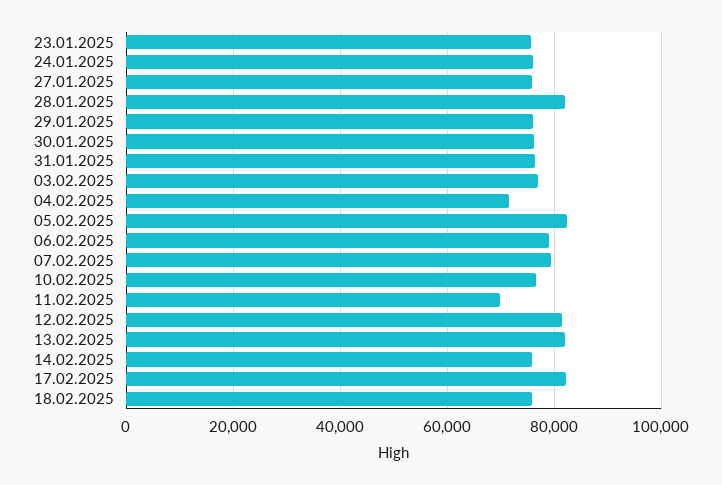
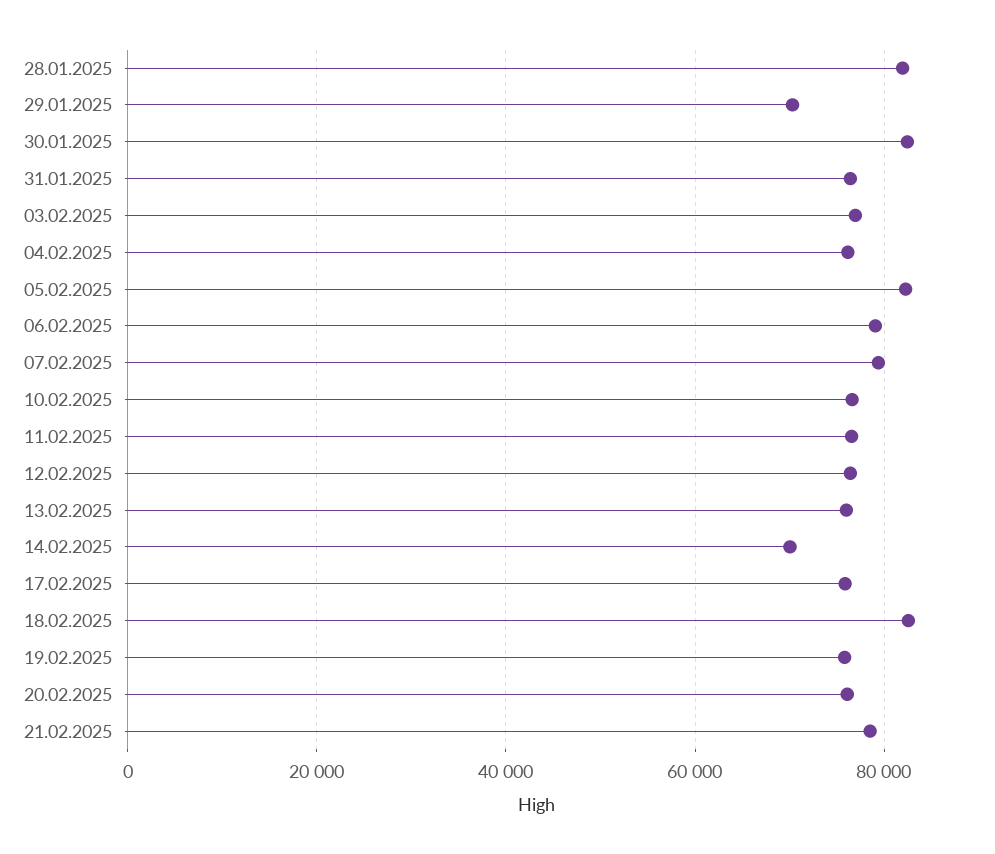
23.01.2025: 76000 -> none
24.01.2025: 76000 -> none
27.01.2025: 76000 -> none
29.01.2025: 76000 -> 70000
30.01.2025: 76000 -> 82000
04.02.2025: 72000 -> 76000
11.02.2025: 70000 -> 76000
12.02.2025: 82000 -> 76000
13.02.2025: 82000 -> 76000
14.02.2025: 76000 -> 70000
17.02.2025: 82000 -> 76000
18.02.2025: 76000 -> 82000
19.02.2025: none -> 76000
20.02.2025: none -> 76000
21.02.2025: none -> 78000

